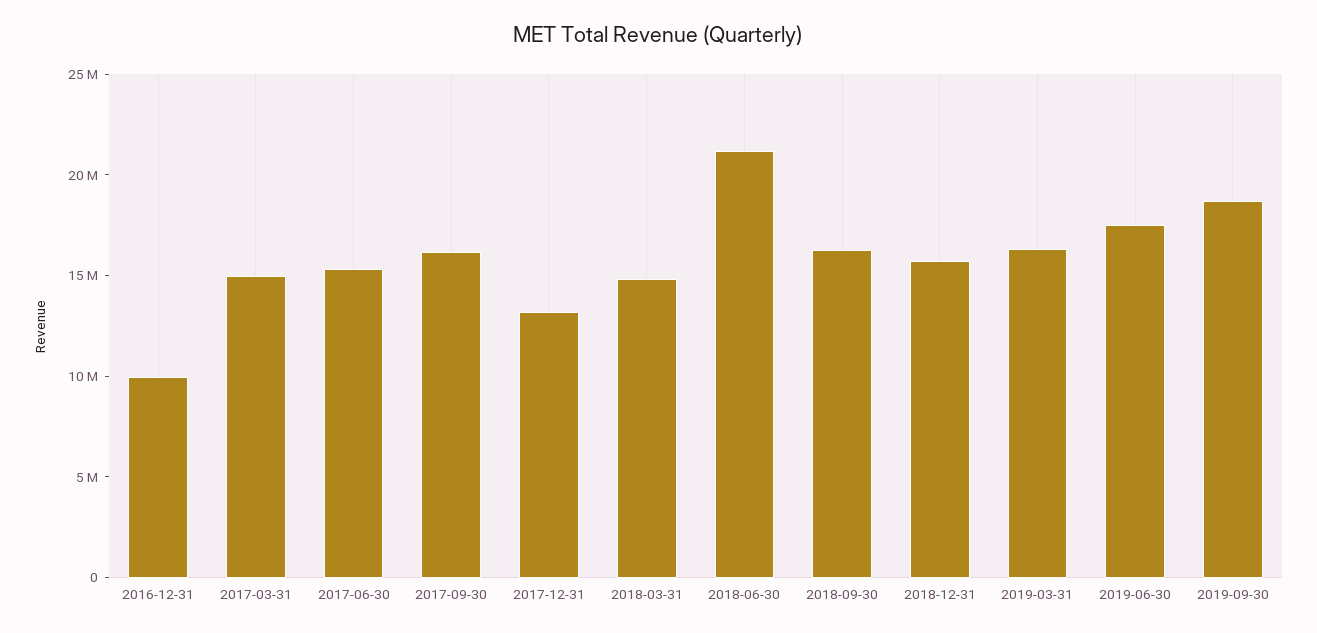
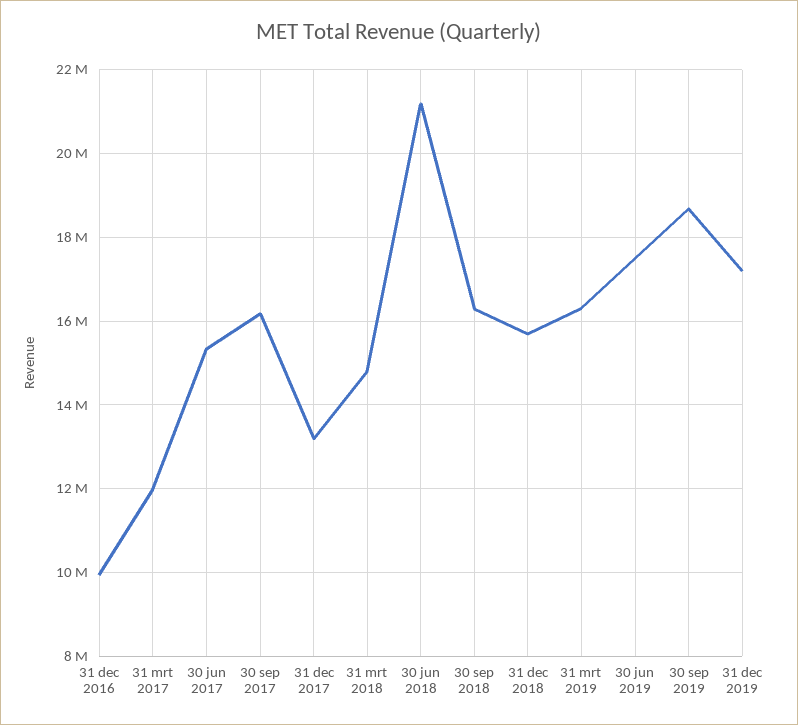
2017-03-31: 15000000 -> 12000000
31 dec 2019: none -> 17200000

